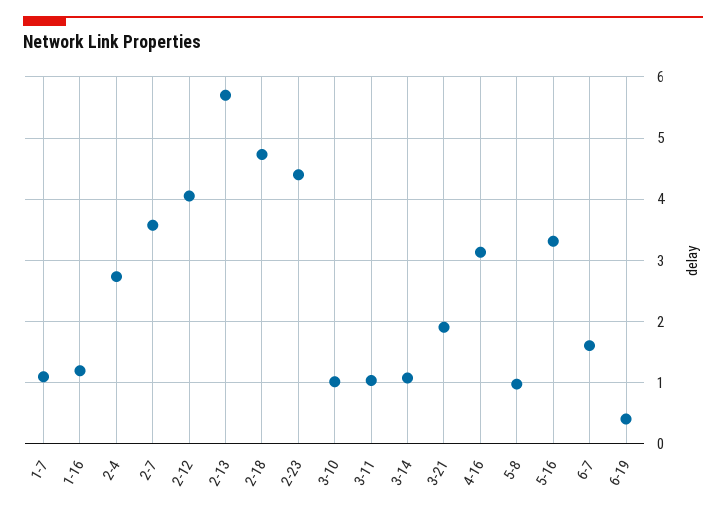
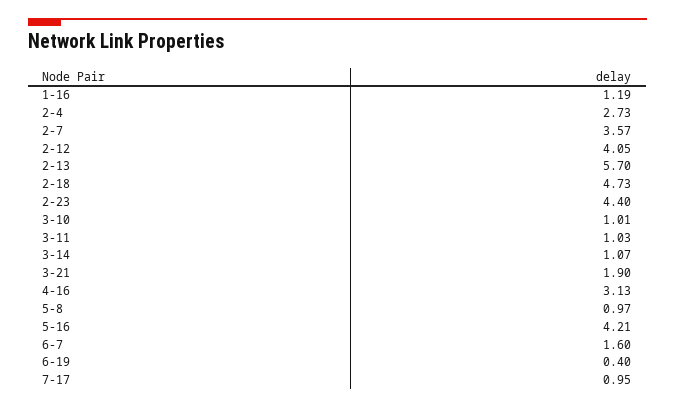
1-7: 1.1 -> none
5-16: 3.3 -> 4.21
7-17: none -> 0.95

